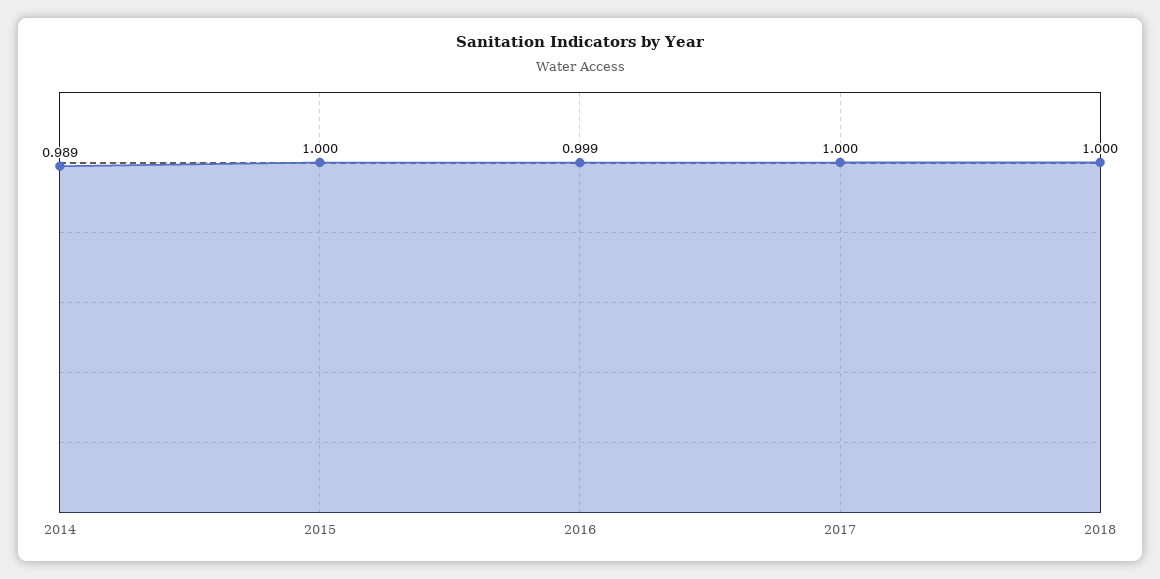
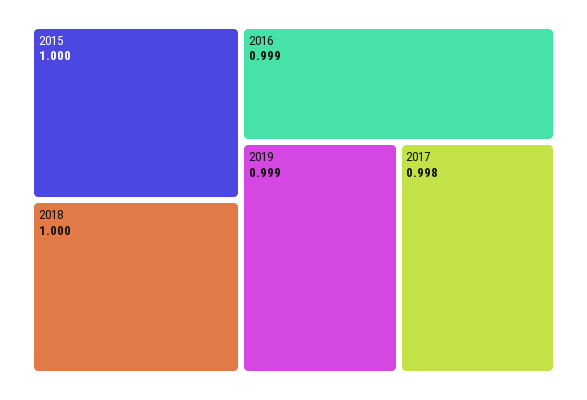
2014: 0.989 -> none
2017: 1 -> 0.998
2019: none -> 0.999

